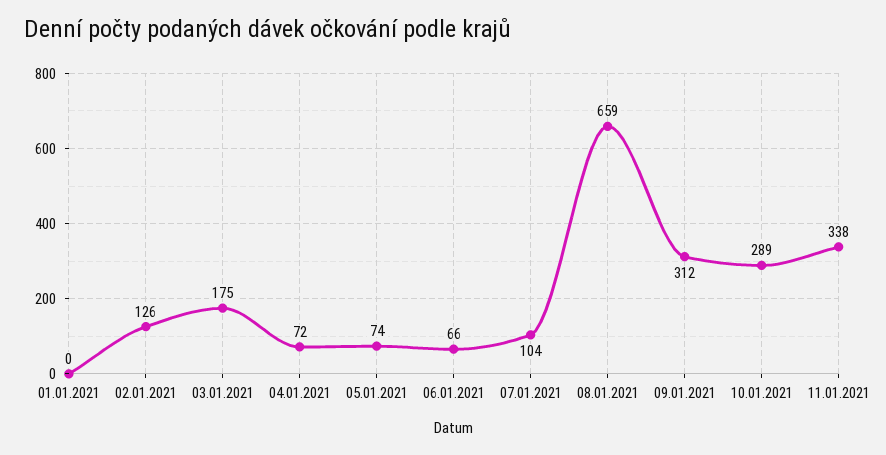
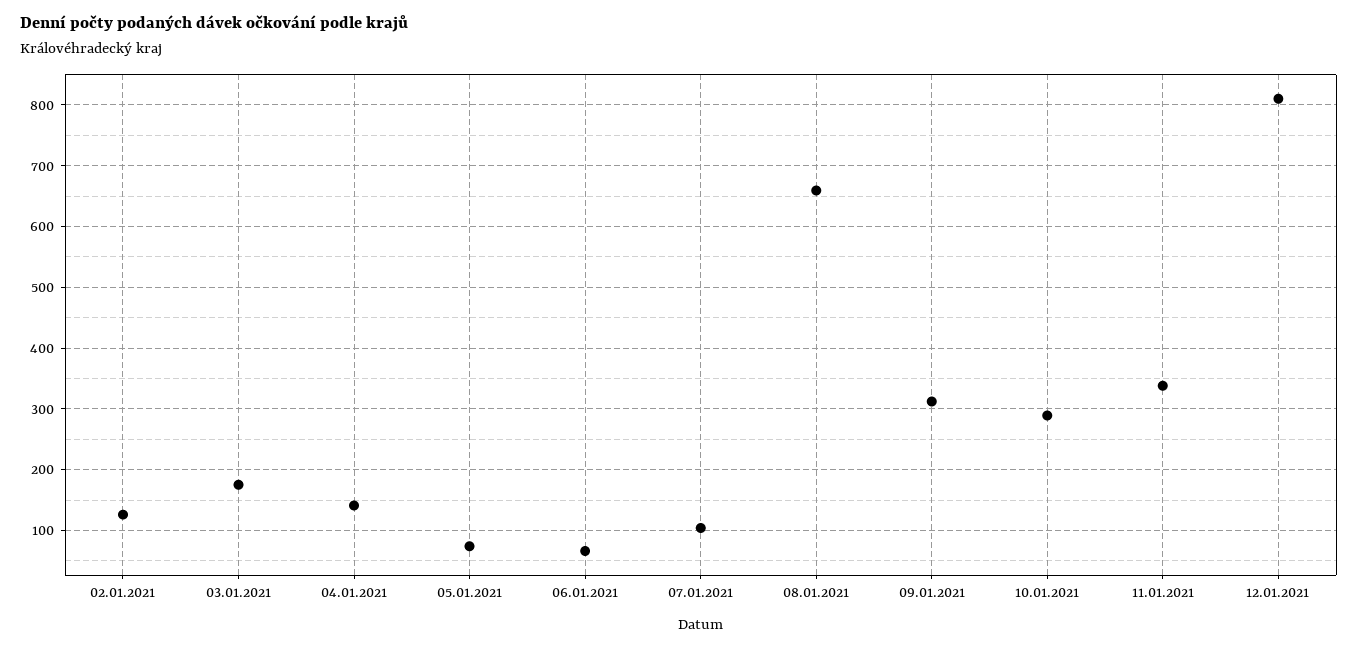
01.01.2021: 0 -> none
04.01.2021: 72 -> 140
12.01.2021: none -> 810

